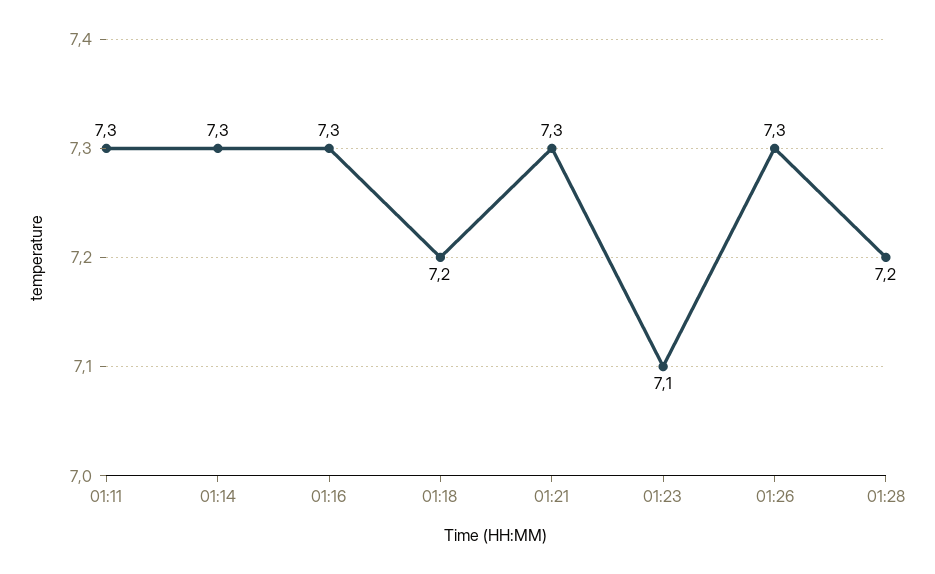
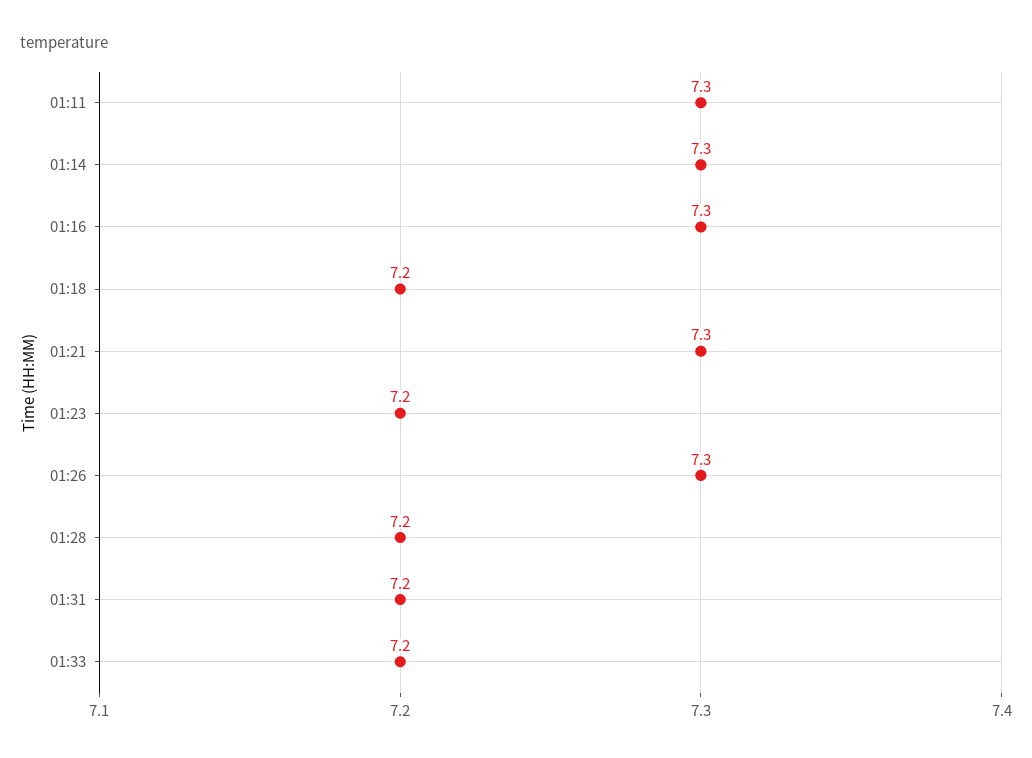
01:23: 7.1 -> 7.2
01:31: none -> 7.2
01:33: none -> 7.2

